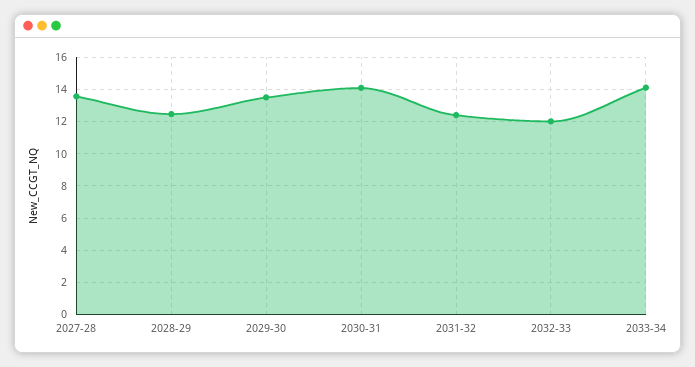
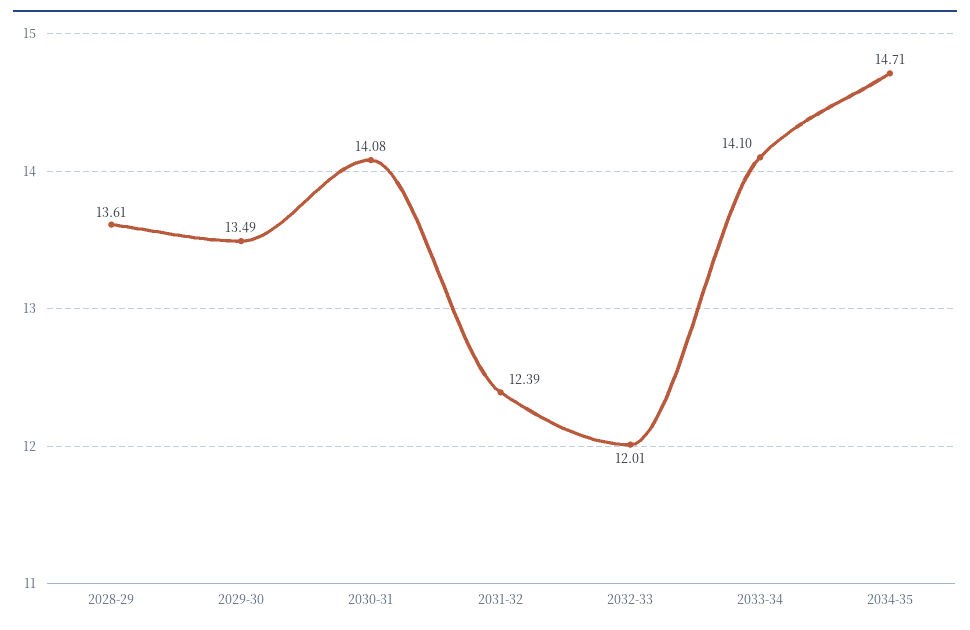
2027-28: 13.5 -> none
2028-29: 12.5 -> 13.61
2034-35: none -> 14.71

